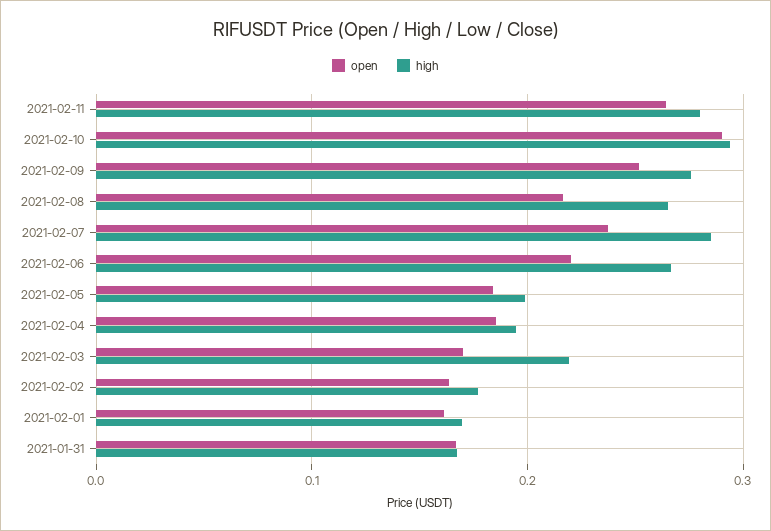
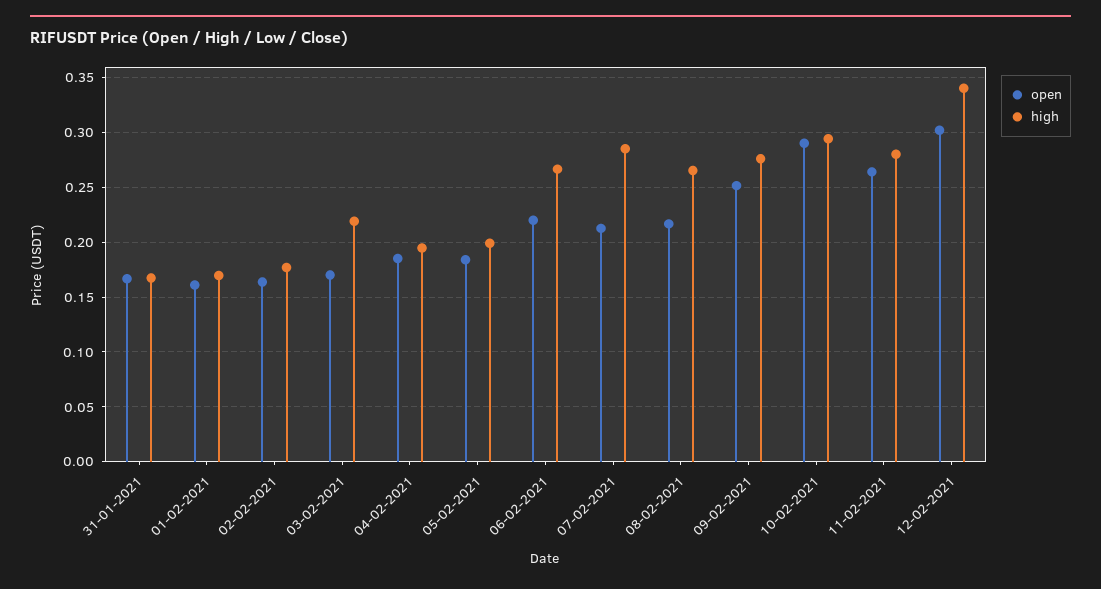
open, 2021-02-07: 0.24 -> 0.21
open, 12-02-2021: none -> 0.3
high, 12-02-2021: none -> 0.34

